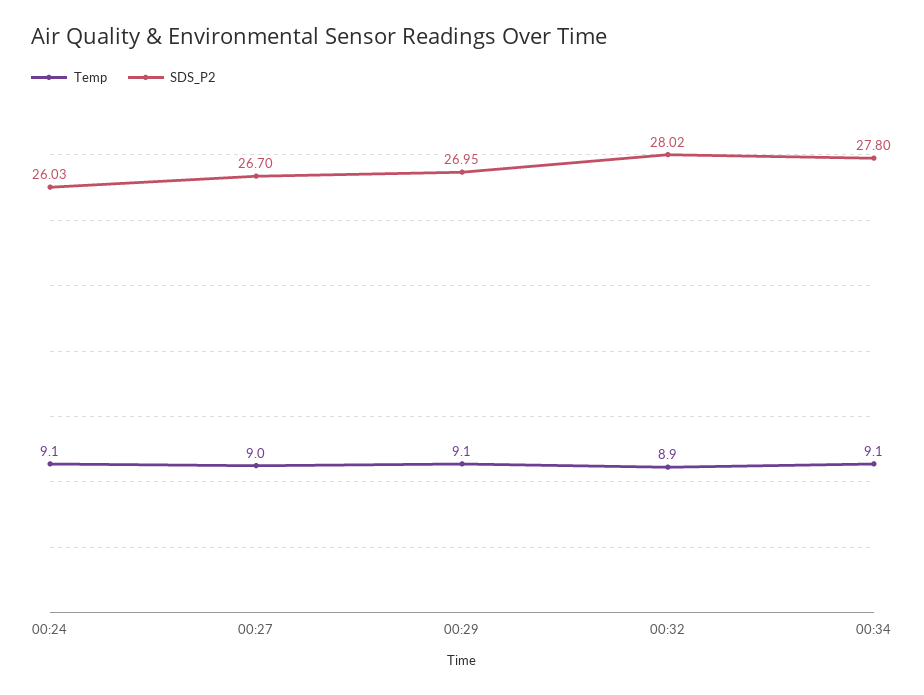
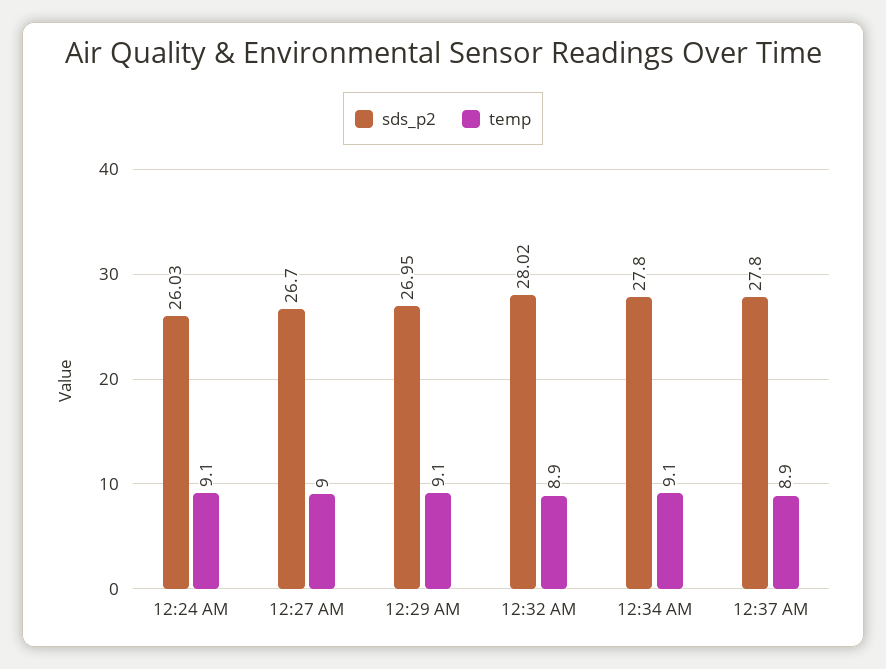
SDS_P2, 12:37 AM: none -> 27.8
Temp, 12:37 AM: none -> 8.9

